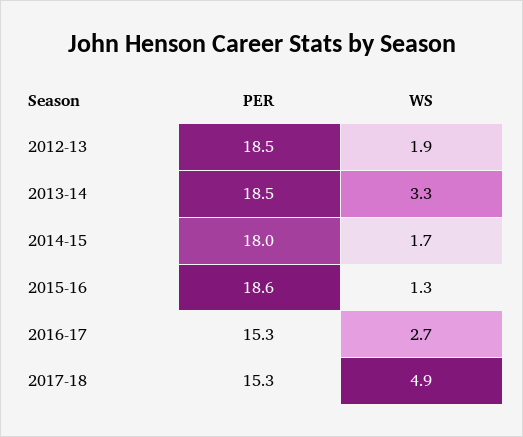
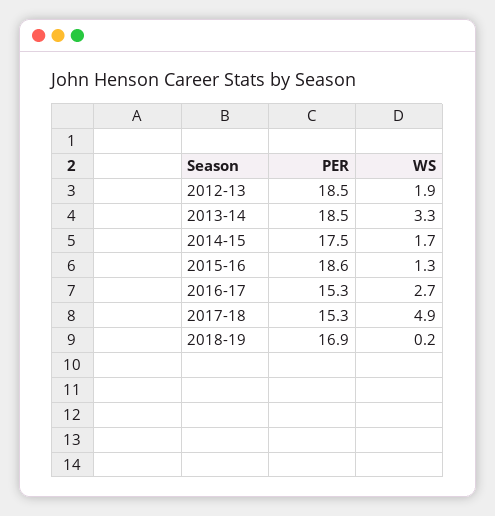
PER, 2014-15: 18 -> 17.5
PER, 2018-19: none -> 16.9
WS, 2018-19: none -> 0.2

